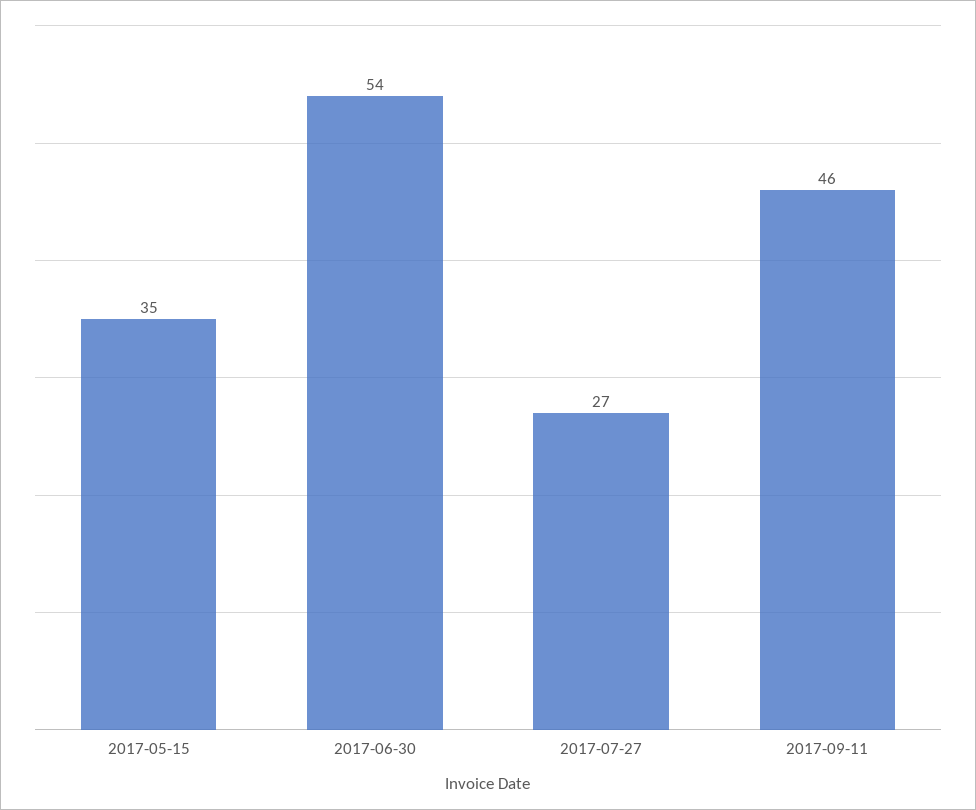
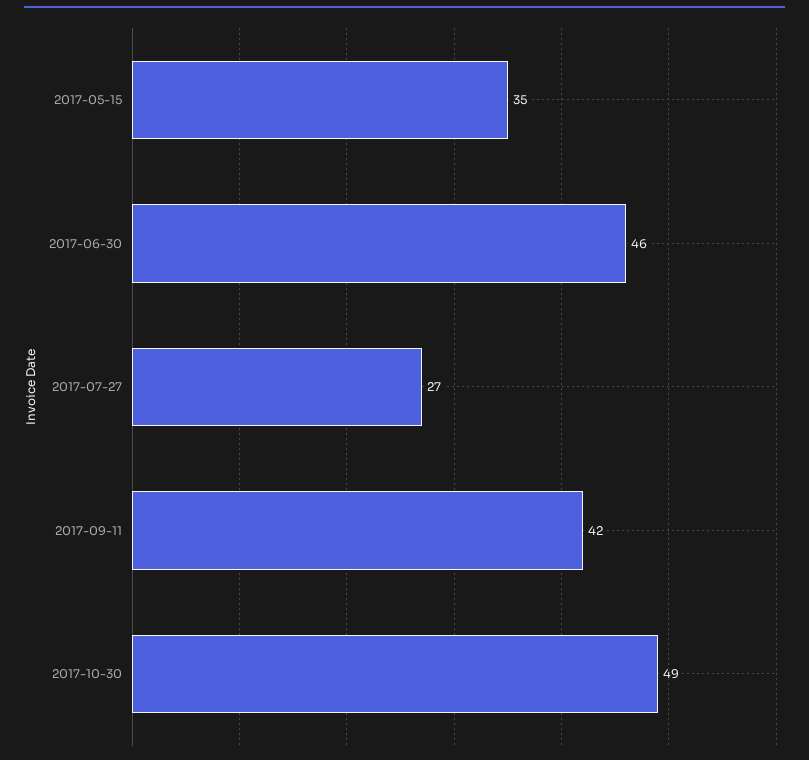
2017-06-30: 54 -> 46
2017-09-11: 46 -> 42
2017-10-30: none -> 49

